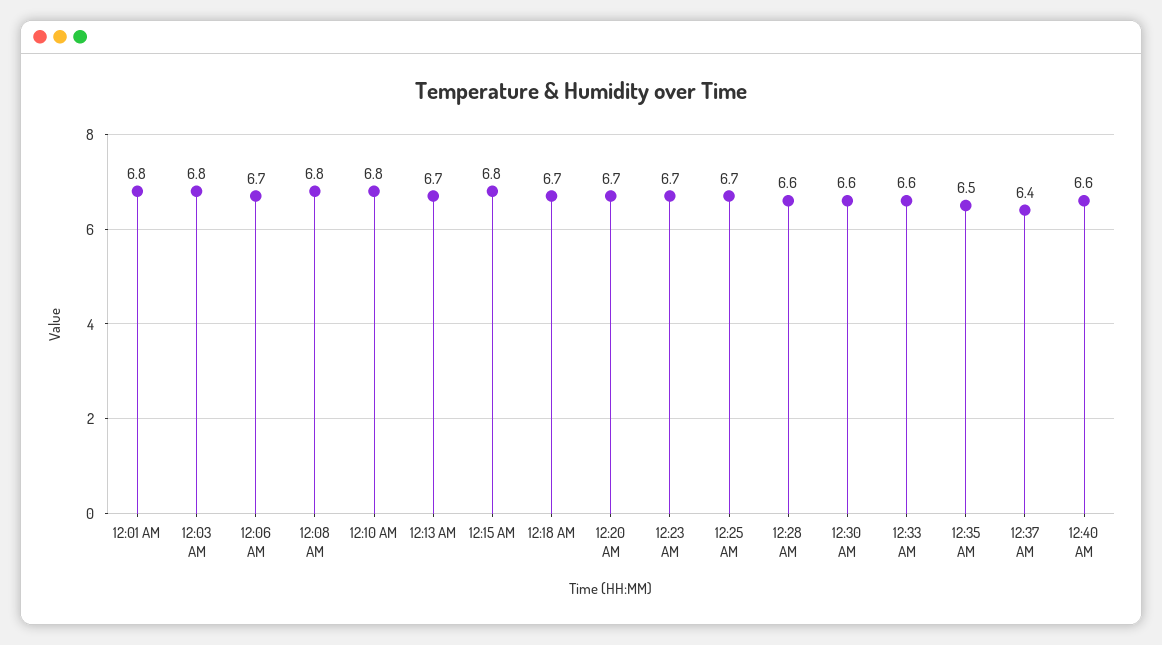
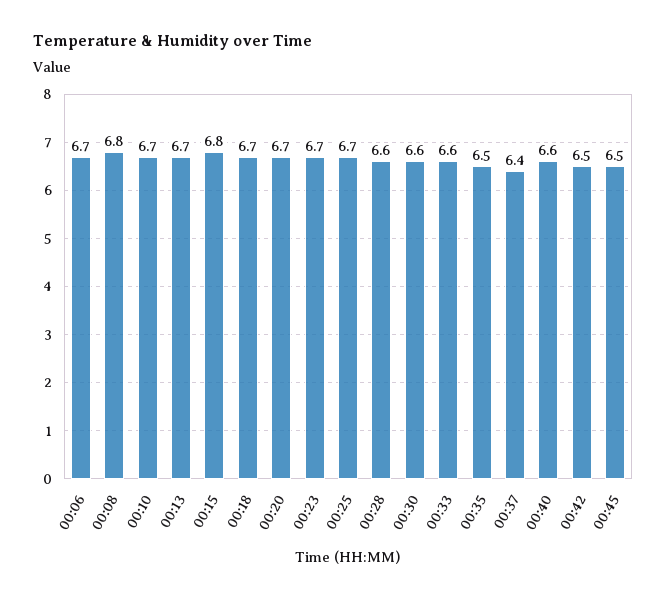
12:01 AM: 6.8 -> none
12:03 AM: 6.8 -> none
12:10 AM: 6.8 -> 6.7
00:42: none -> 6.5
00:45: none -> 6.5

